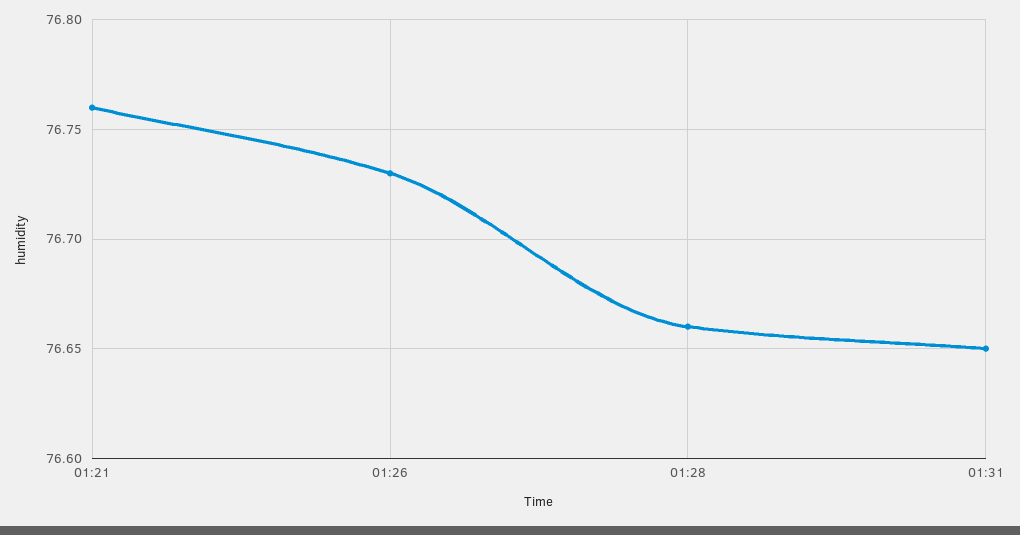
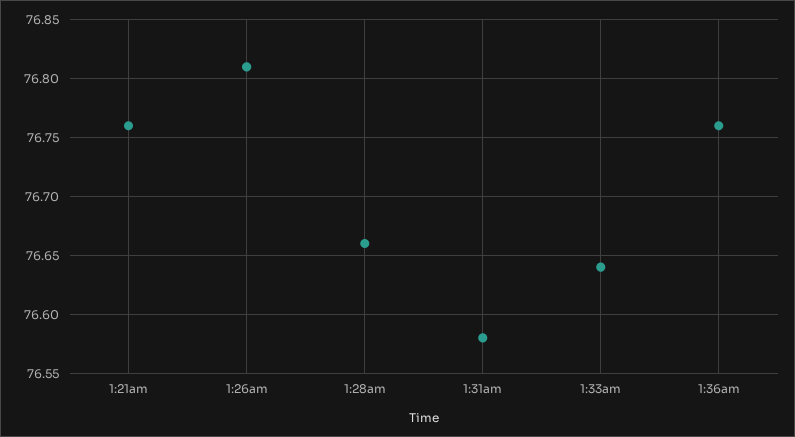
01:26: 76.73 -> 76.81
01:31: 76.65 -> 76.58
1:33am: none -> 76.64
1:36am: none -> 76.76

